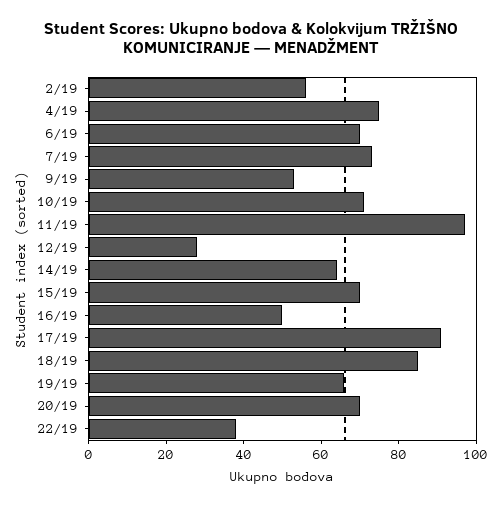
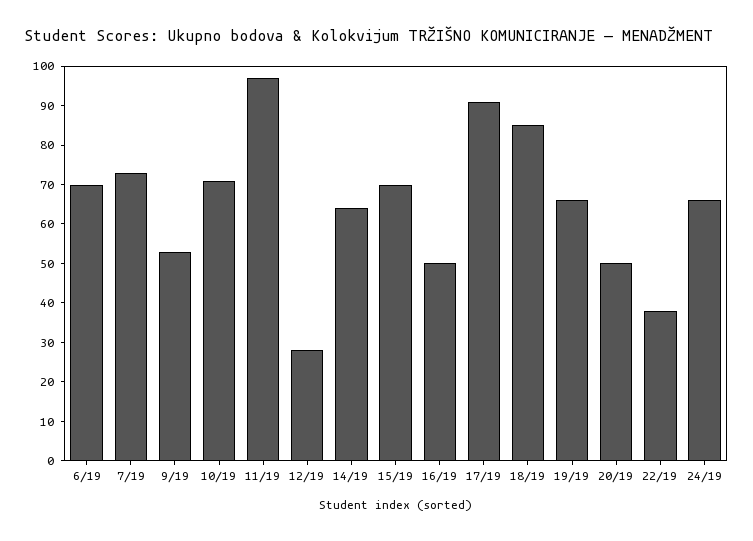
2/19: 55 -> none
4/19: 75 -> none
20/19: 70 -> 50
24/19: none -> 65

